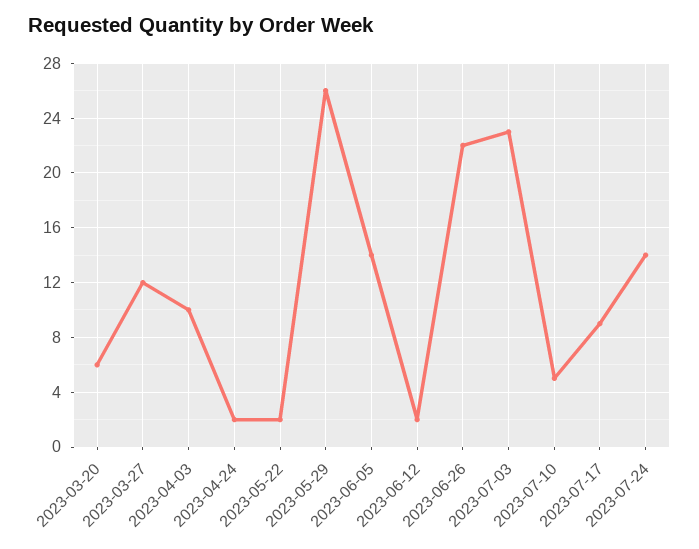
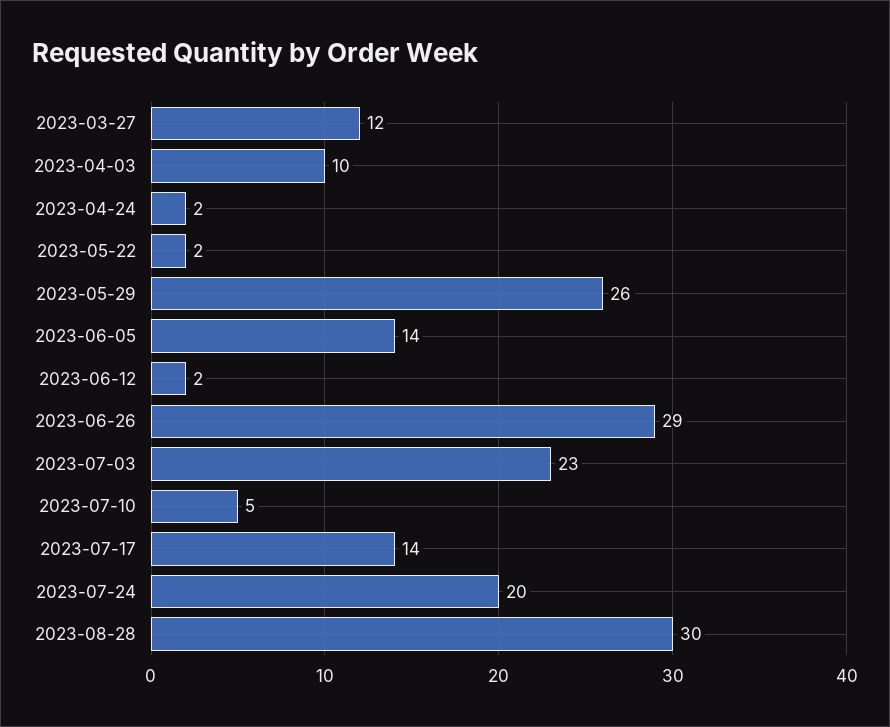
2023-03-20: 6 -> none
2023-06-26: 22 -> 29
2023-07-17: 9 -> 14
2023-07-24: 14 -> 20
2023-08-28: none -> 30

